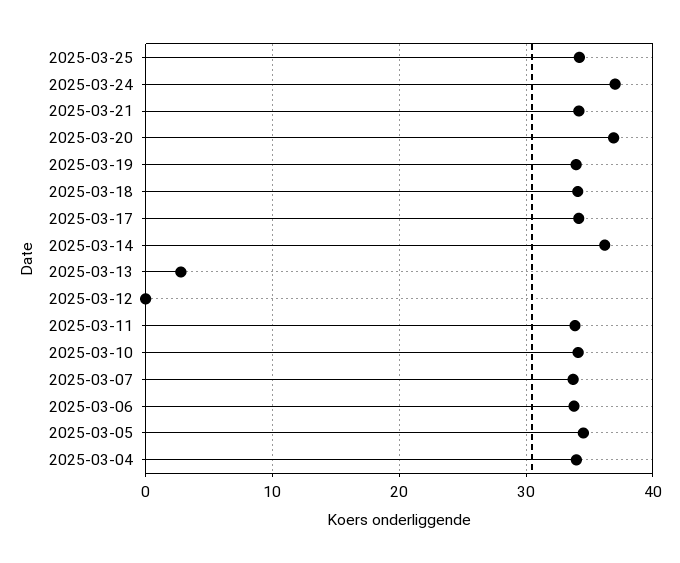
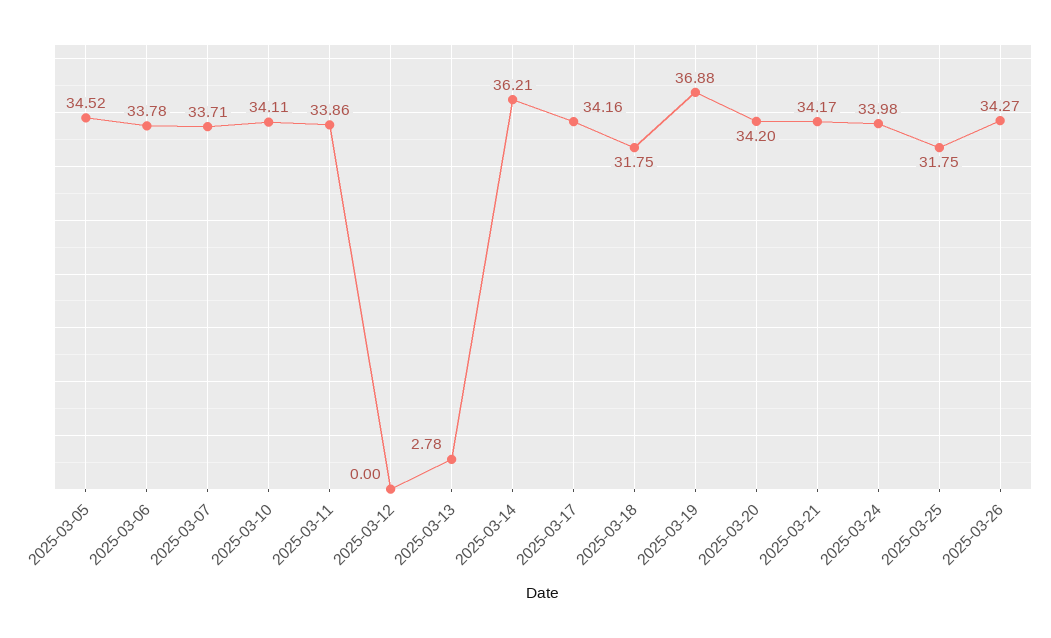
2025-03-25: 34 -> 31.75
2025-03-24: 37 -> 33.98
2025-03-20: 37 -> 34.2
2025-03-19: 34 -> 36.88
2025-03-18: 34 -> 31.75
2025-03-04: 34 -> none
2025-03-26: none -> 34.27

